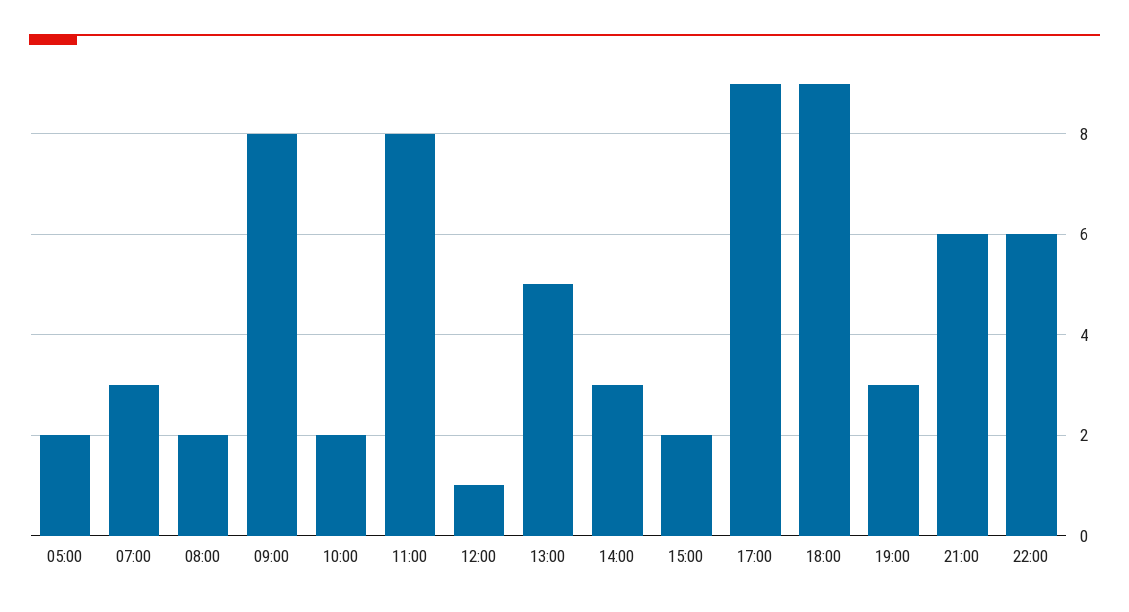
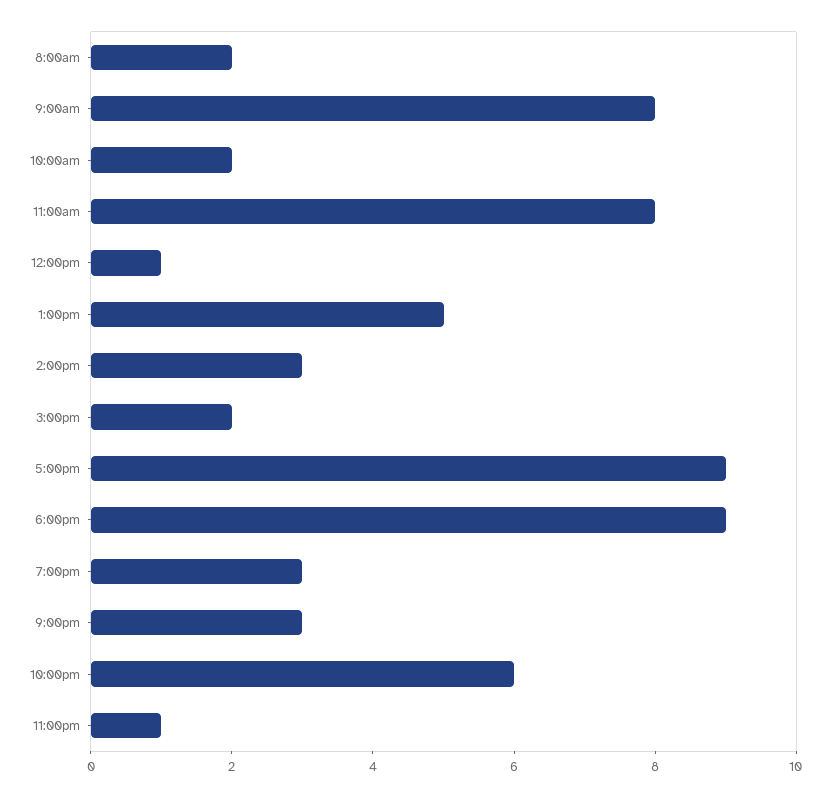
05:00: 2 -> none
07:00: 3 -> none
21:00: 6 -> 3
11:00pm: none -> 1

